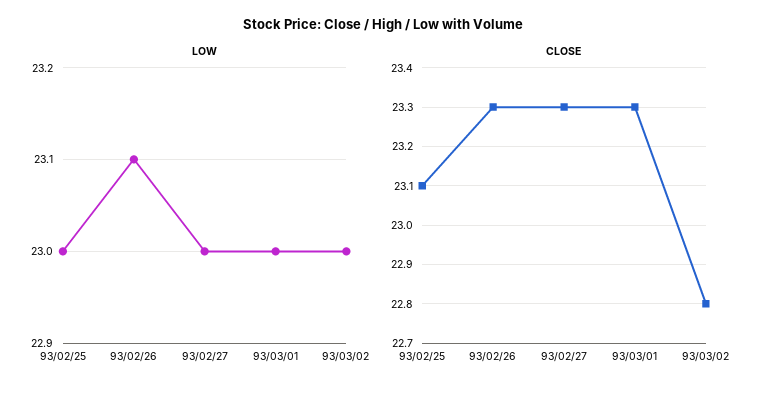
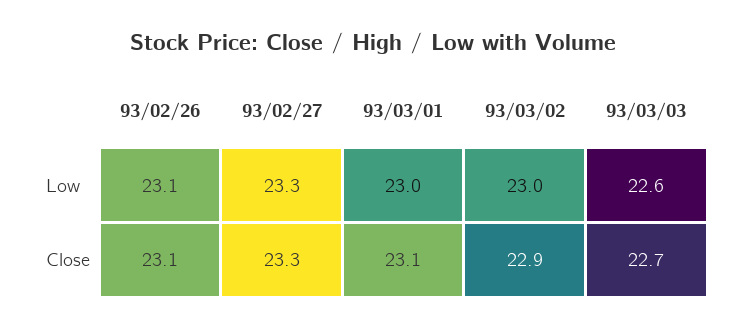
LOW, 93/02/25: 23 -> none
LOW, 93/02/27: 23 -> 23.3
CLOSE, 93/02/25: 23.1 -> none
CLOSE, 93/02/26: 23.3 -> 23.1
CLOSE, 93/03/01: 23.3 -> 23.1
CLOSE, 93/03/02: 22.8 -> 22.9
LOW, 93/03/03: none -> 22.6
CLOSE, 93/03/03: none -> 22.7

